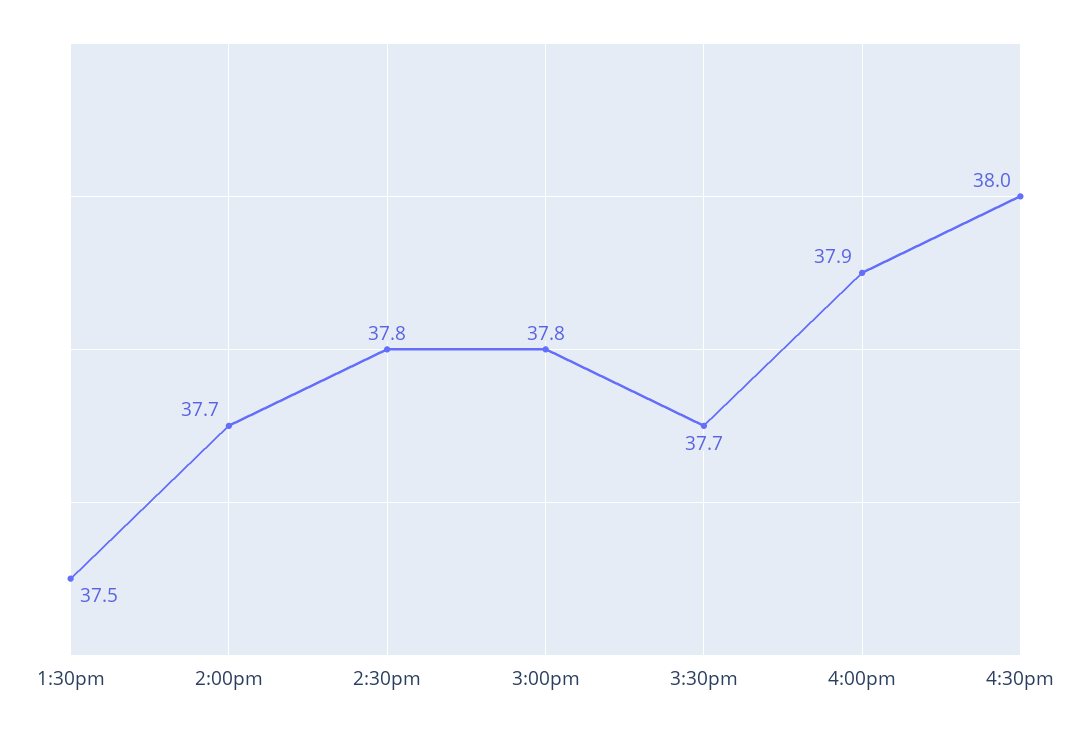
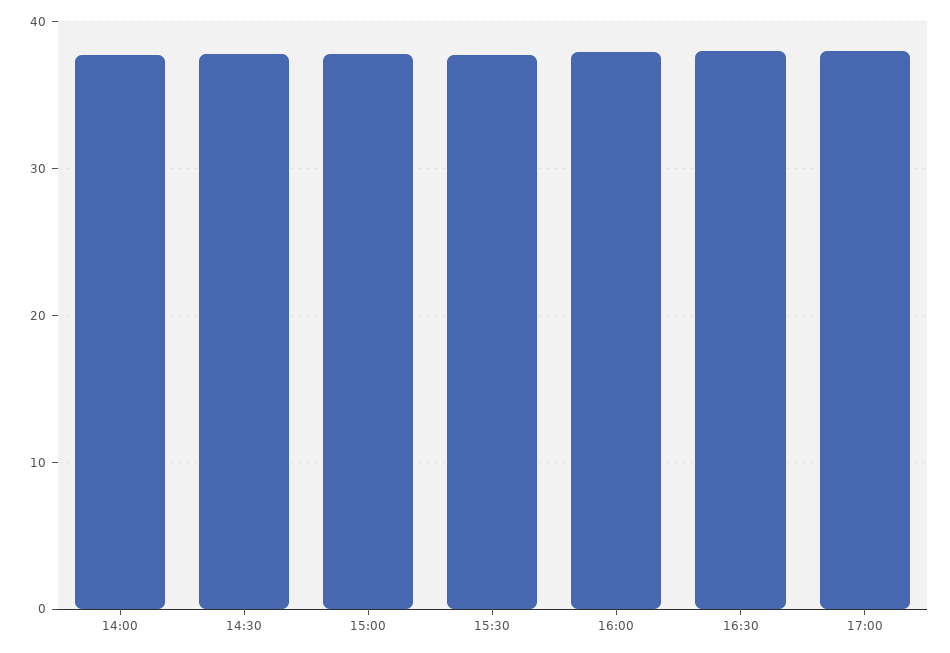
1:30pm: 37.5 -> none
17:00: none -> 38

